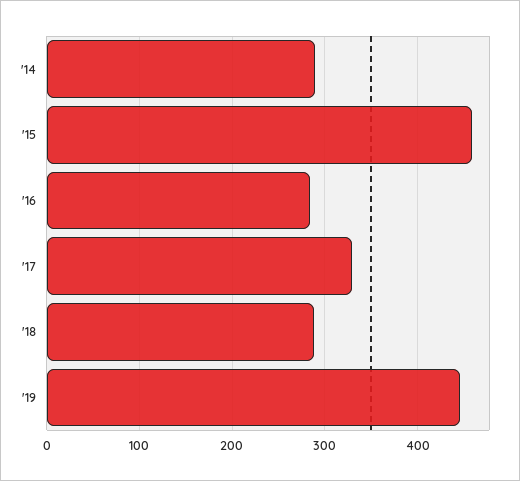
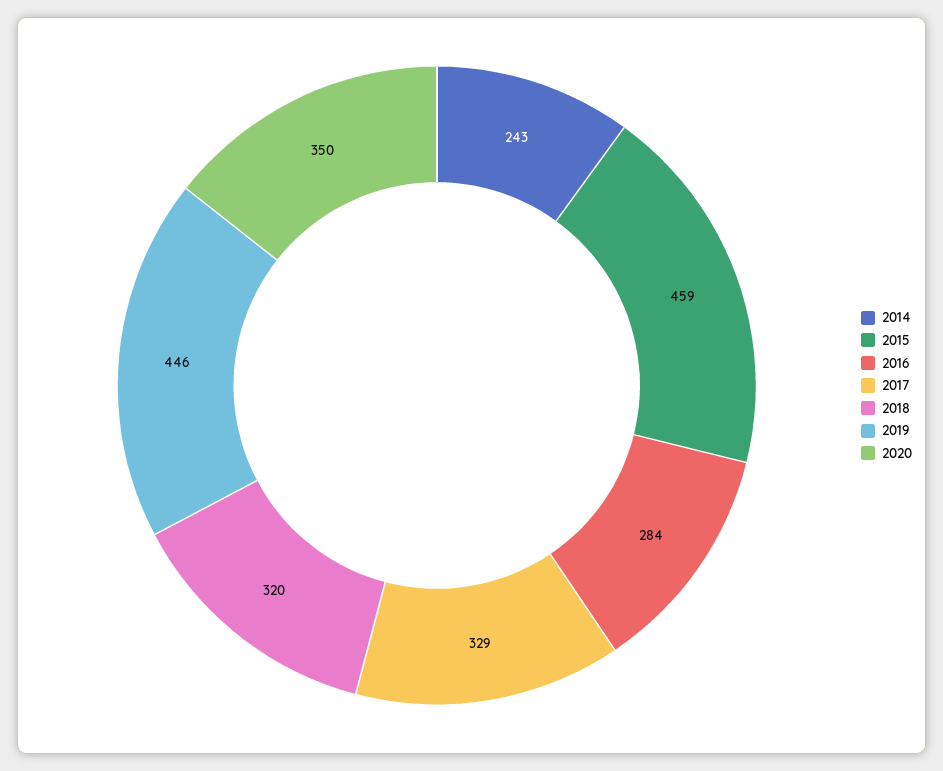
'14: 290 -> 243
'18: 290 -> 320
2020: none -> 350

